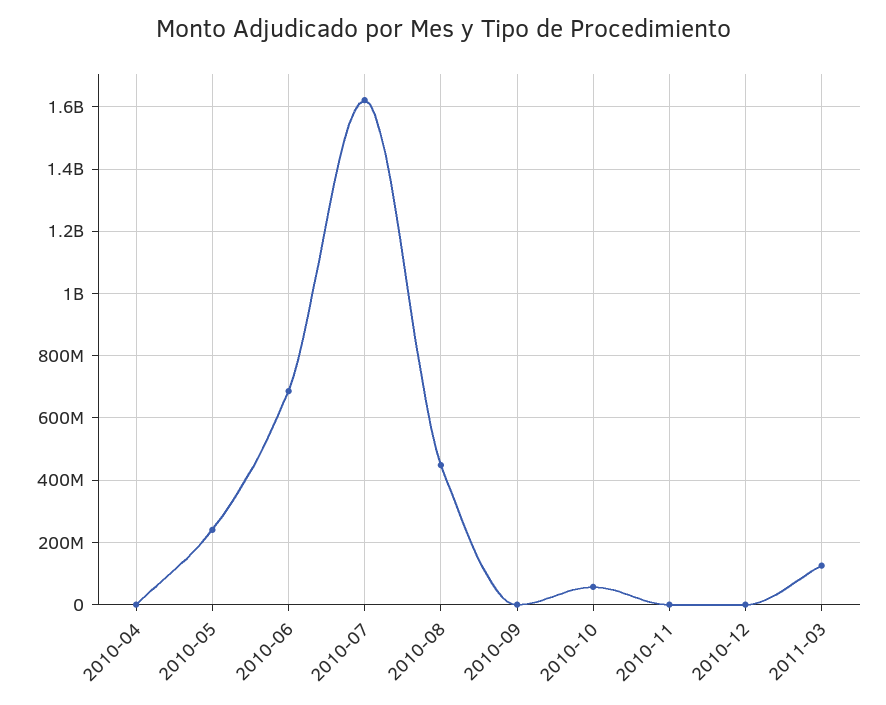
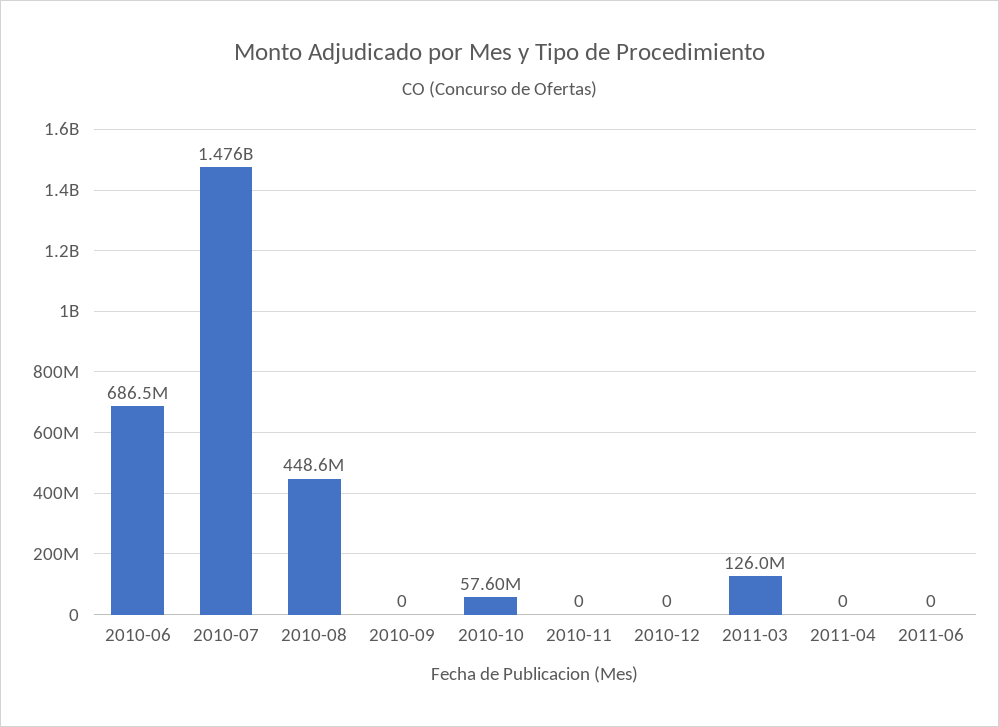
2010-04: 0 -> none
2010-05: 240000000 -> none
2010-07: 1620000000 -> 1476000000
2011-04: none -> 0
2011-06: none -> 0

